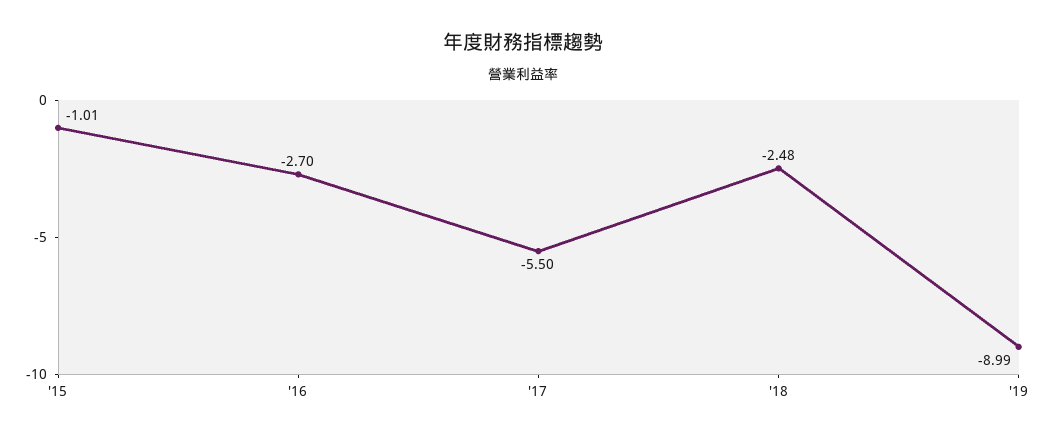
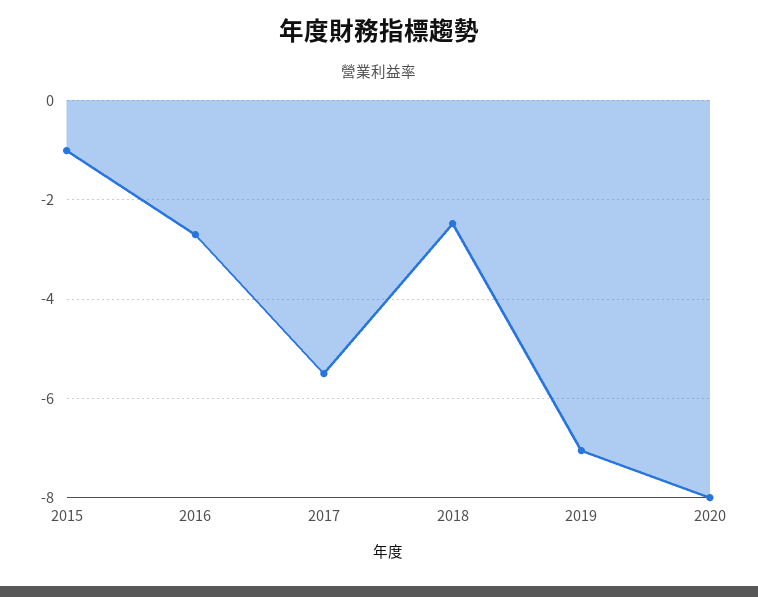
'19: -8.99 -> -7
2020: none -> -8

